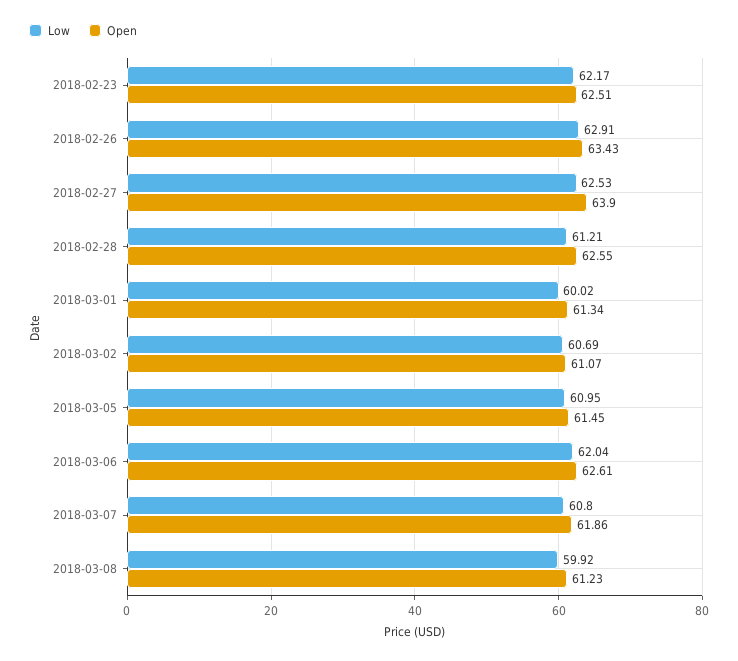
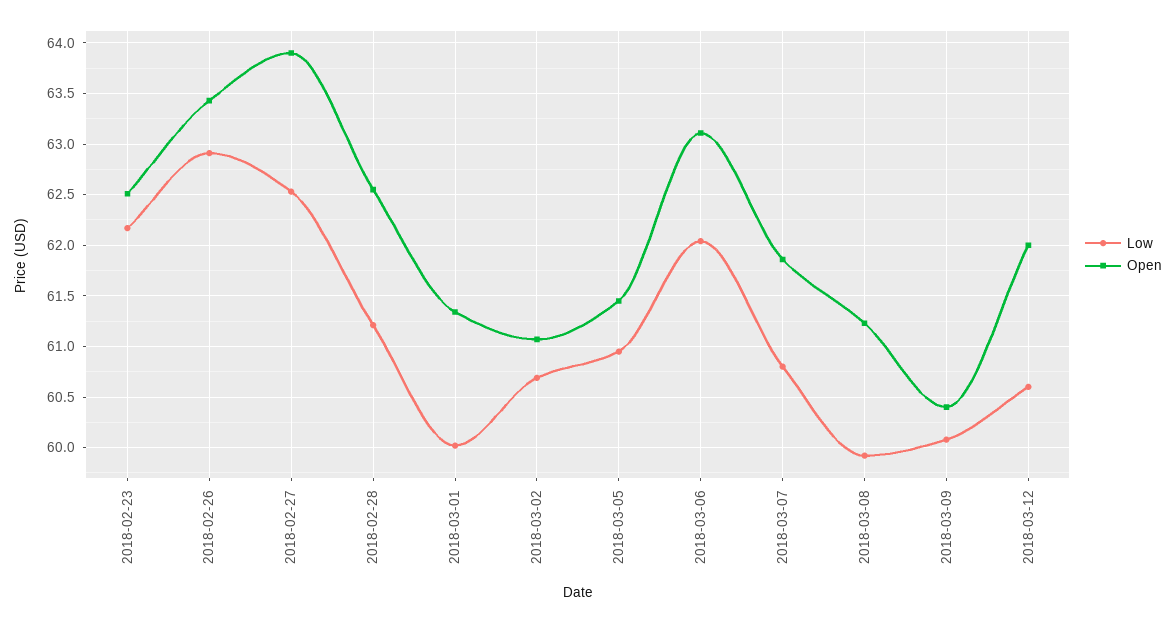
Open, 2018-03-06: 62.61 -> 63.1
Low, 2018-03-09: none -> 60.1
Open, 2018-03-09: none -> 60.4
Low, 2018-03-12: none -> 60.6
Open, 2018-03-12: none -> 62

